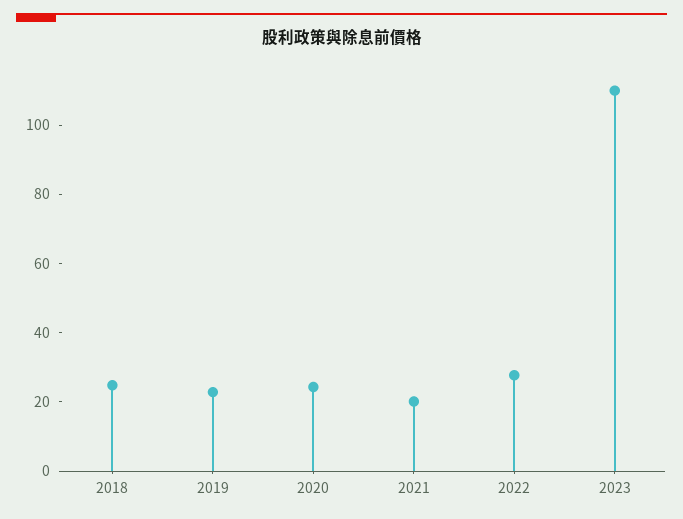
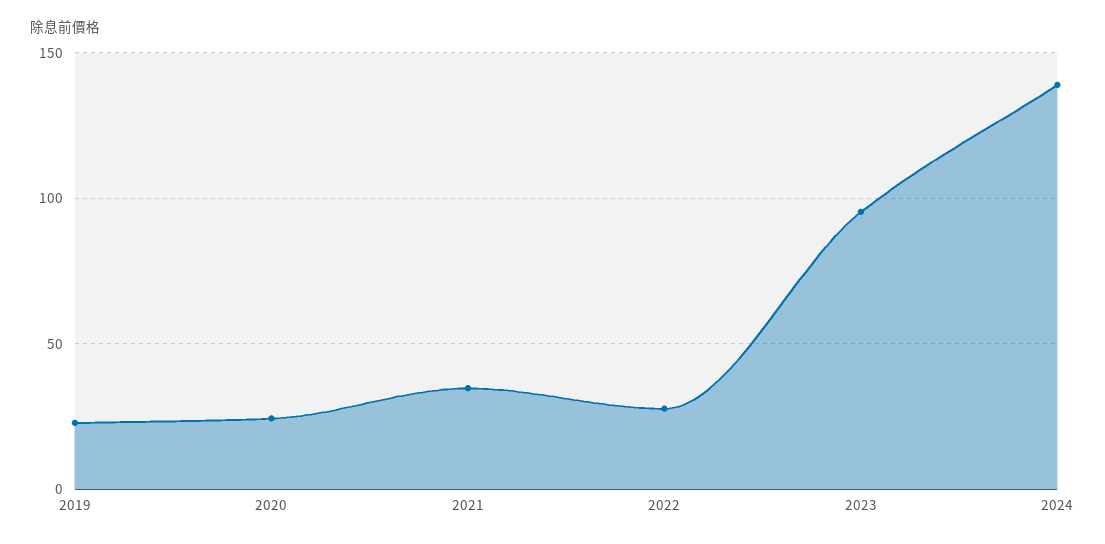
2018: 25 -> none
2021: 20 -> 35
2023: 110 -> 95
2024: none -> 140

